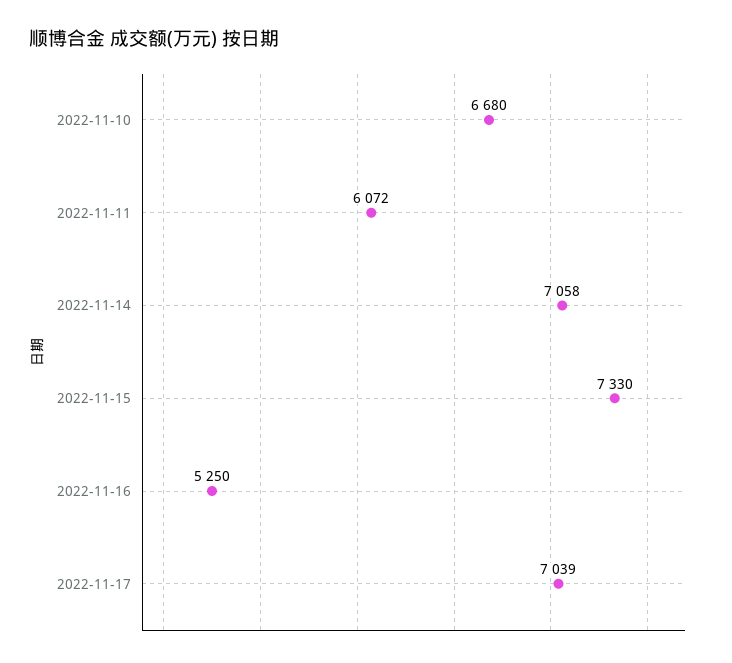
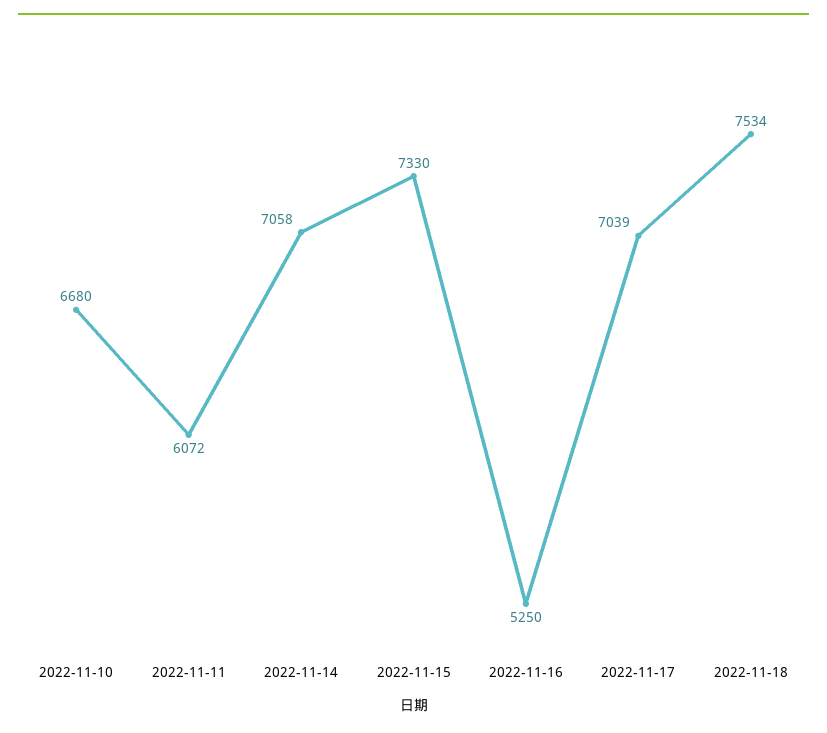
2022-11-18: none -> 7534

